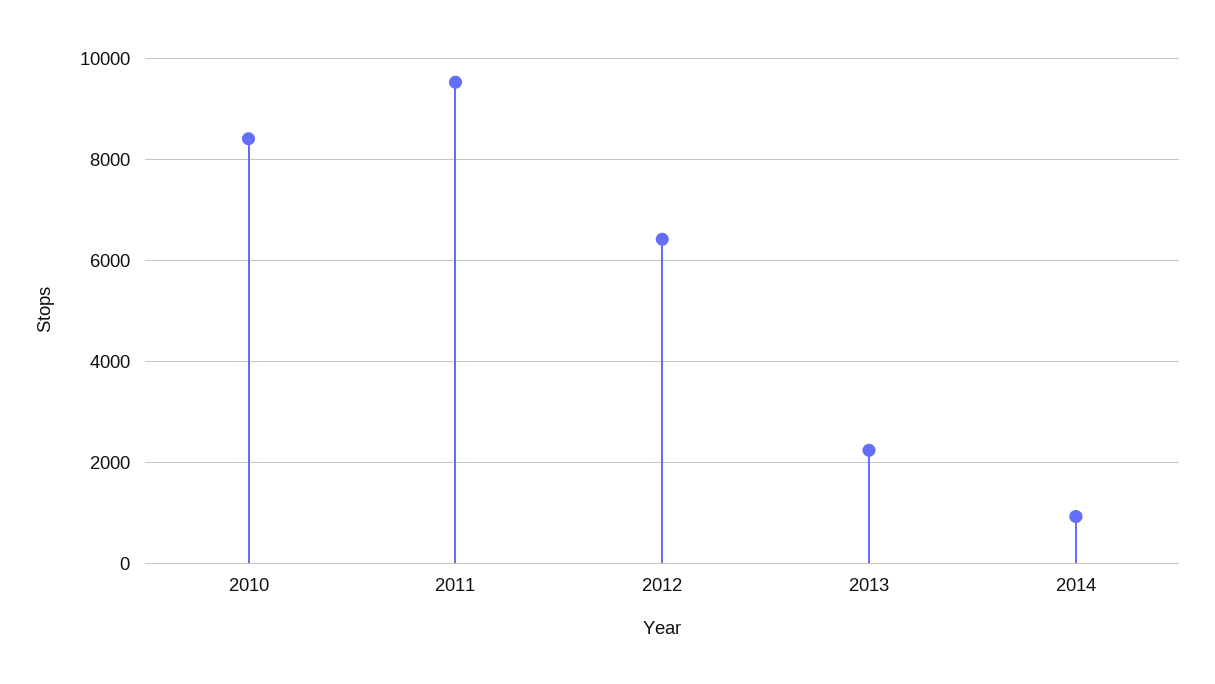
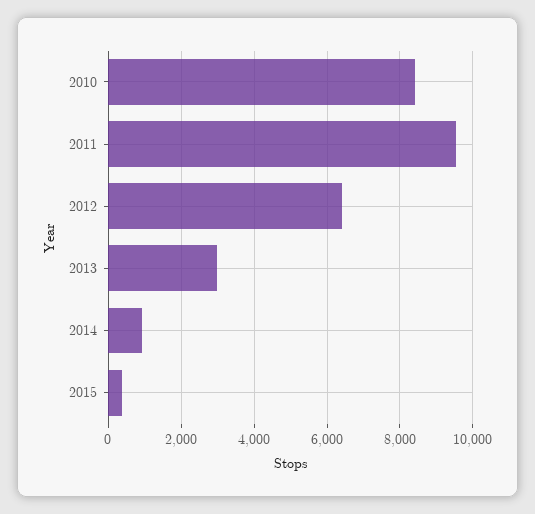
2013: 2200 -> 3000
2015: none -> 400

